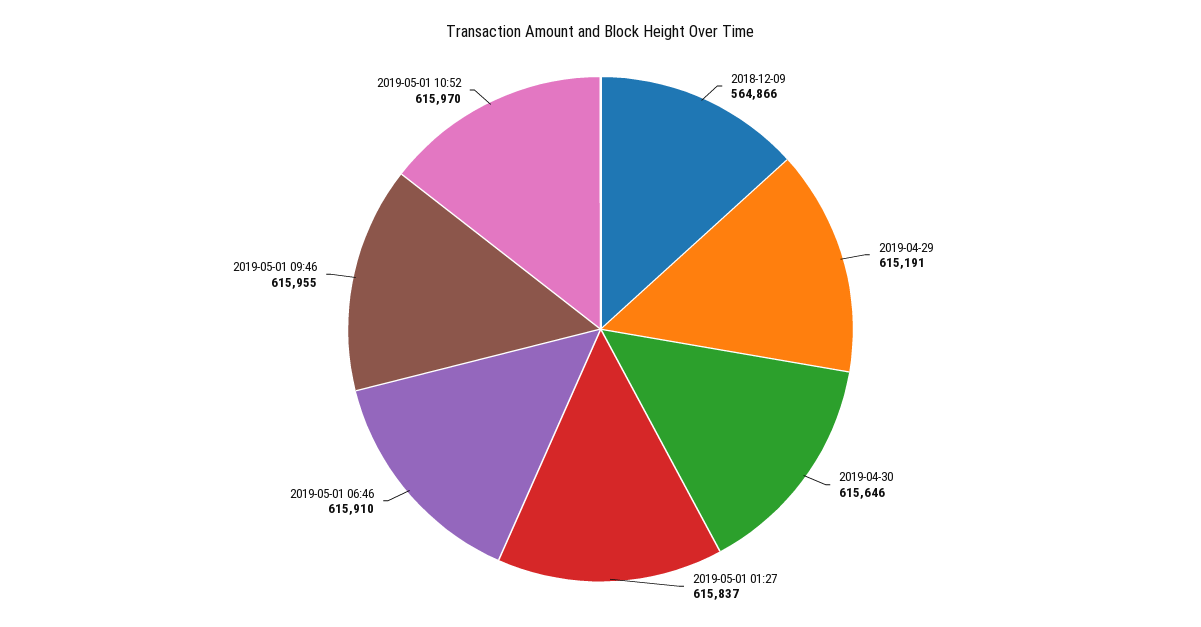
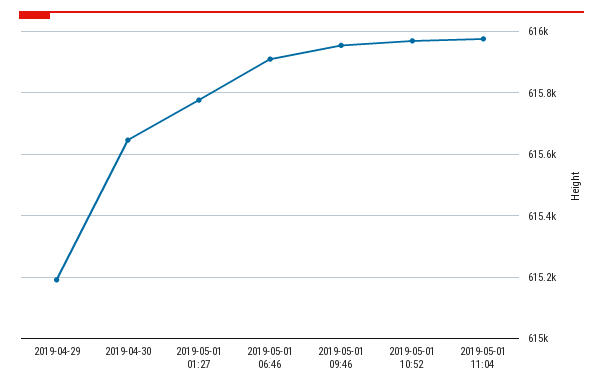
2018-12-09: 564866 -> none
2019-05-01 01:27: 615837 -> 615780
2019-05-01 11:04: none -> 615980

